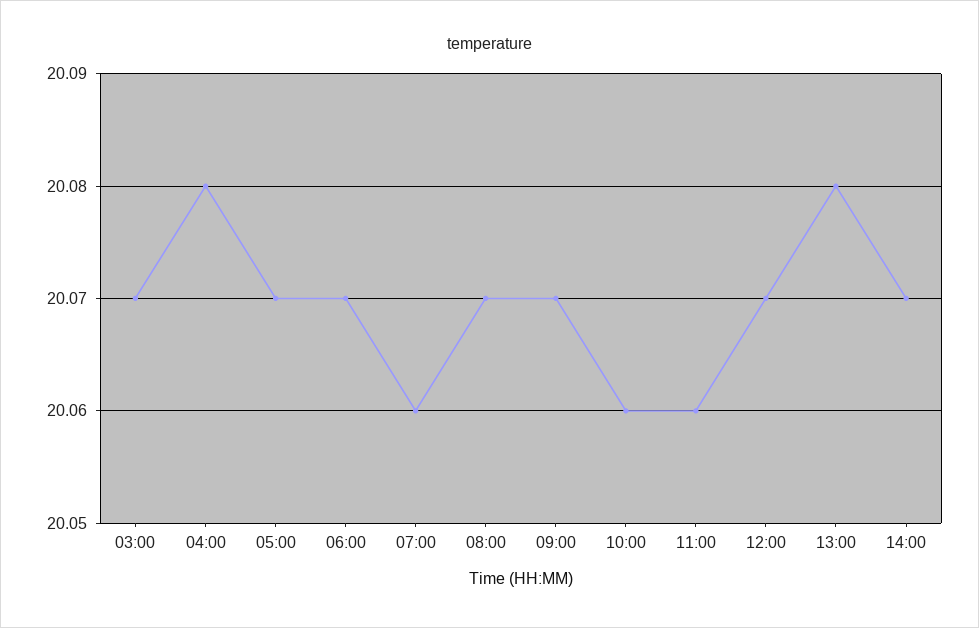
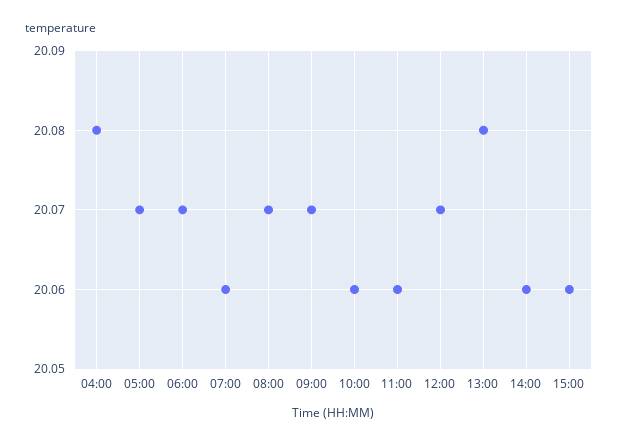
03:00: 20.07 -> none
14:00: 20.07 -> 20.06
15:00: none -> 20.06

